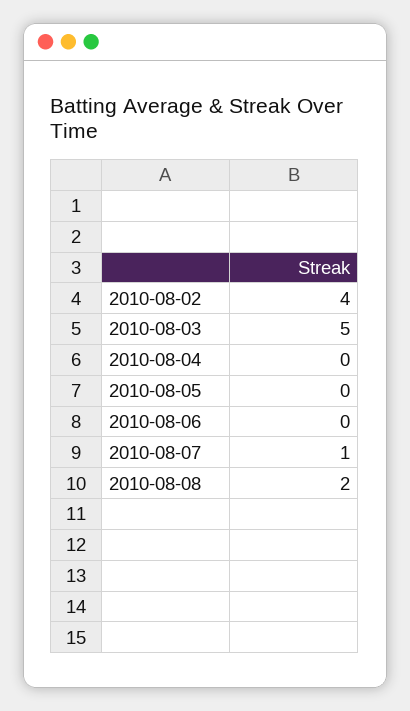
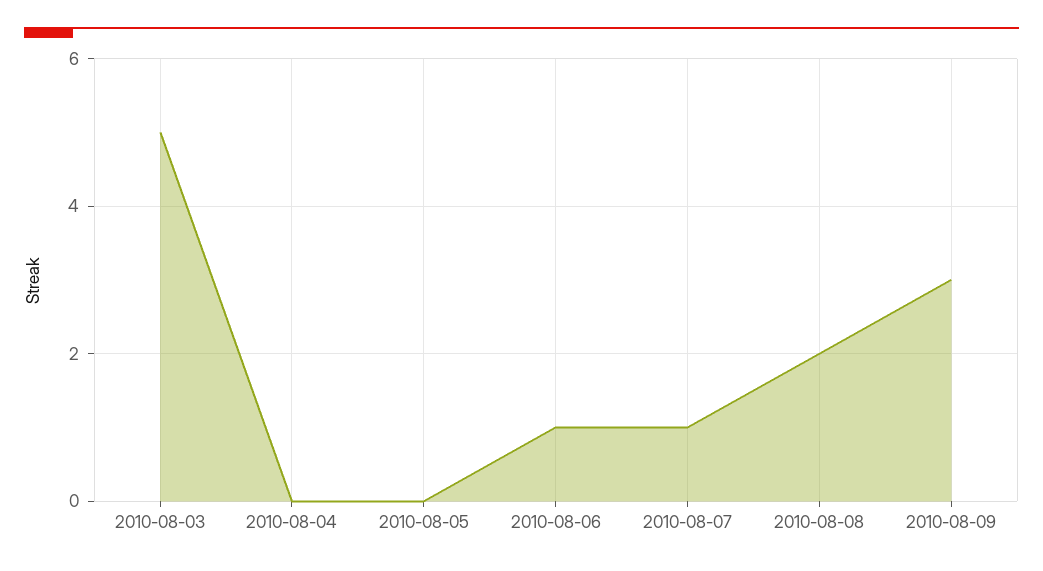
2010-08-02: 4 -> none
2010-08-06: 0 -> 1
2010-08-09: none -> 3

